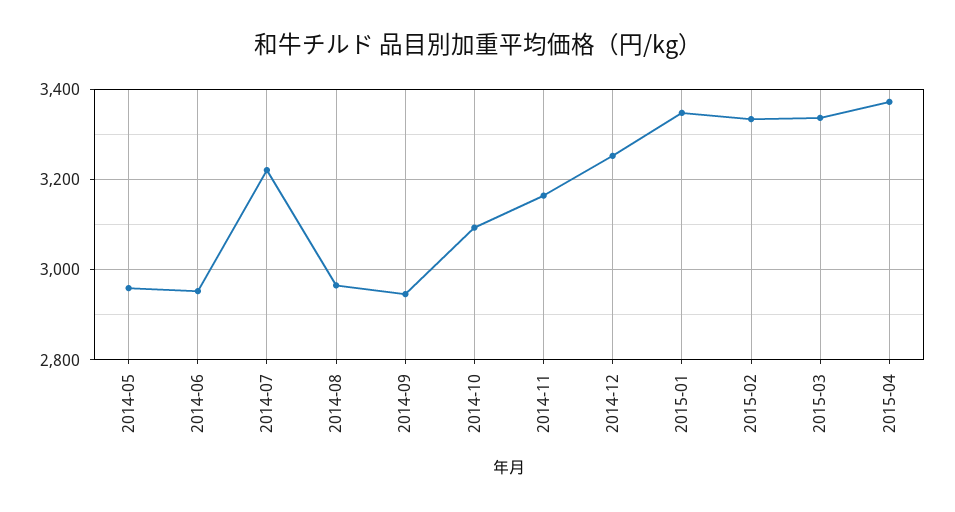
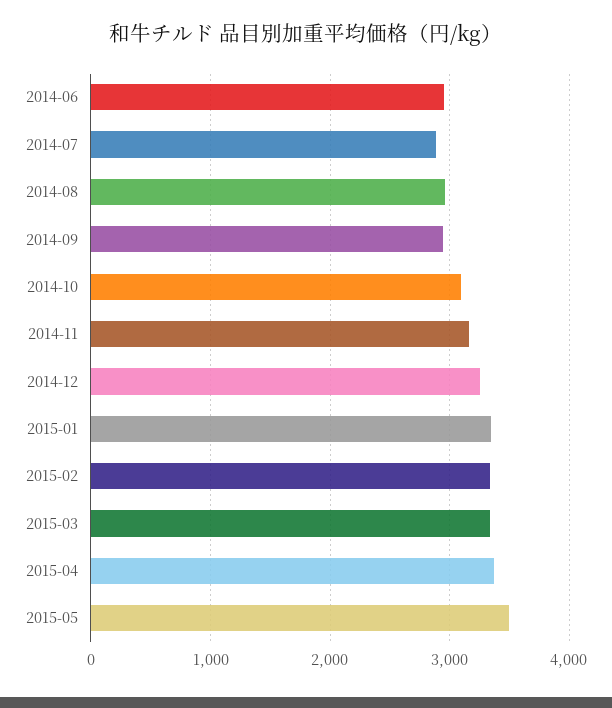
2014-05: 2960 -> none
2014-07: 3220 -> 2900
2015-05: none -> 3500

